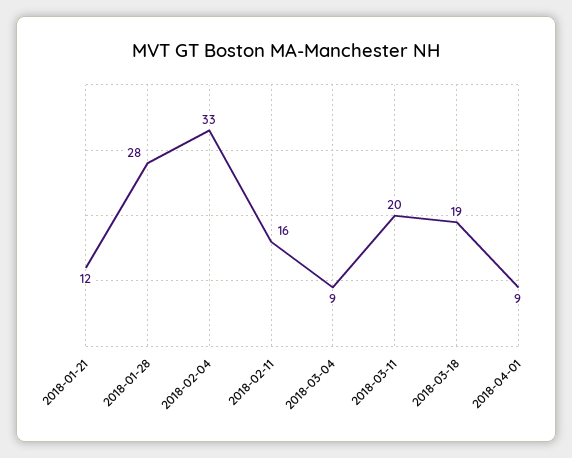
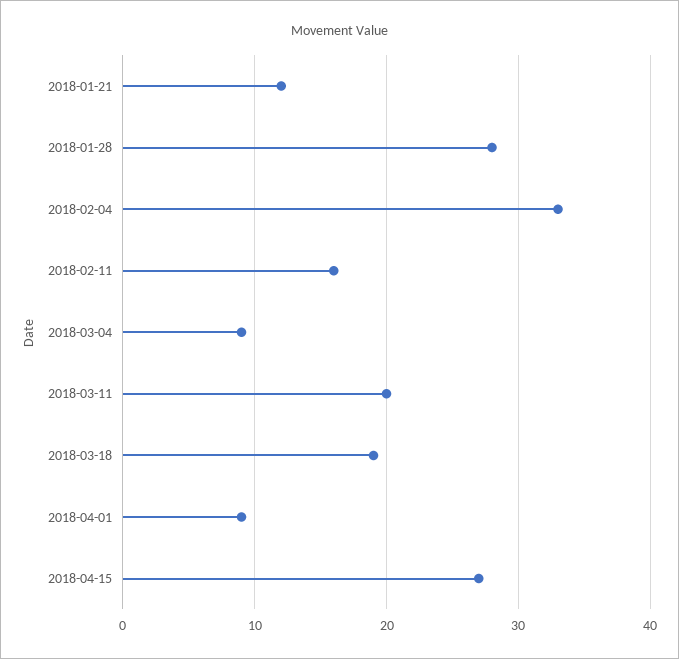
2018-04-15: none -> 27

